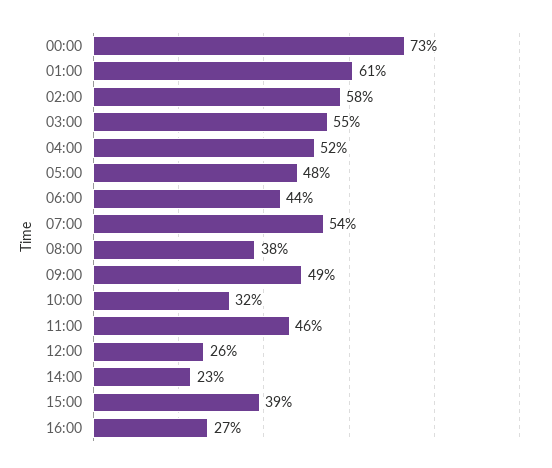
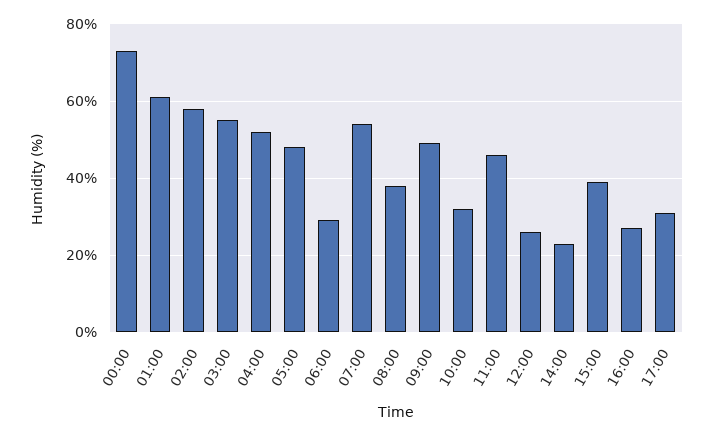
06:00: 44 -> 30
17:00: none -> 30

